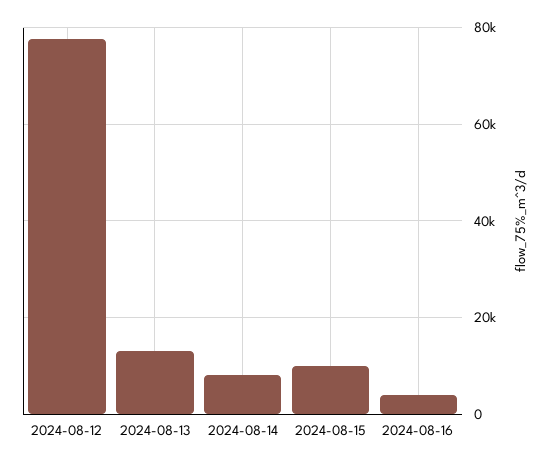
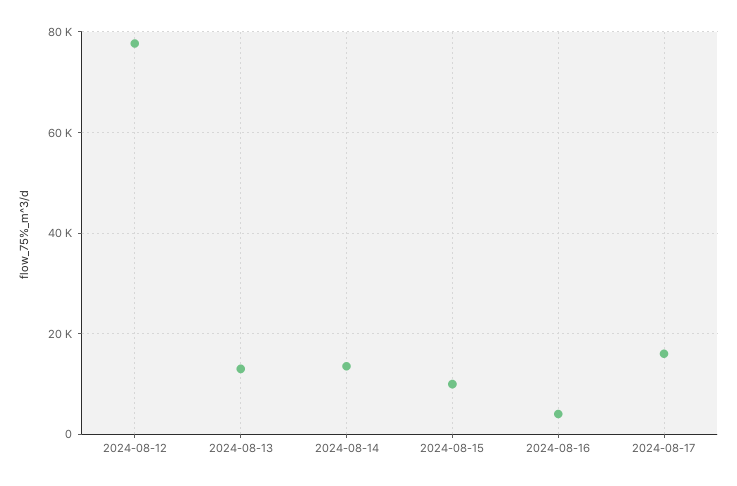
2024-08-14: 8000 -> 14000
2024-08-17: none -> 16000

